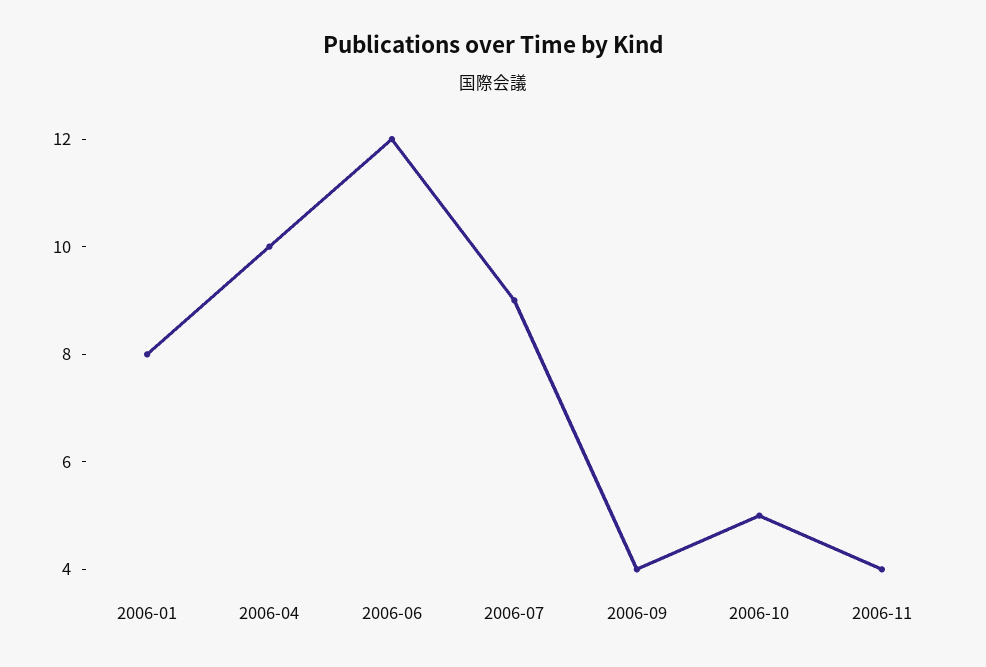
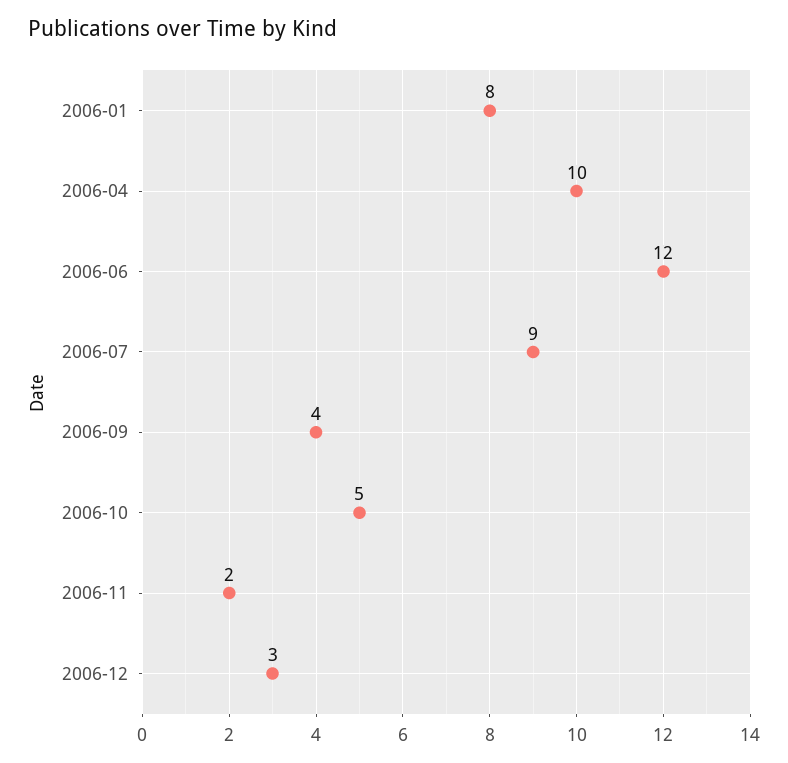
2006-11: 4 -> 2
2006-12: none -> 3

